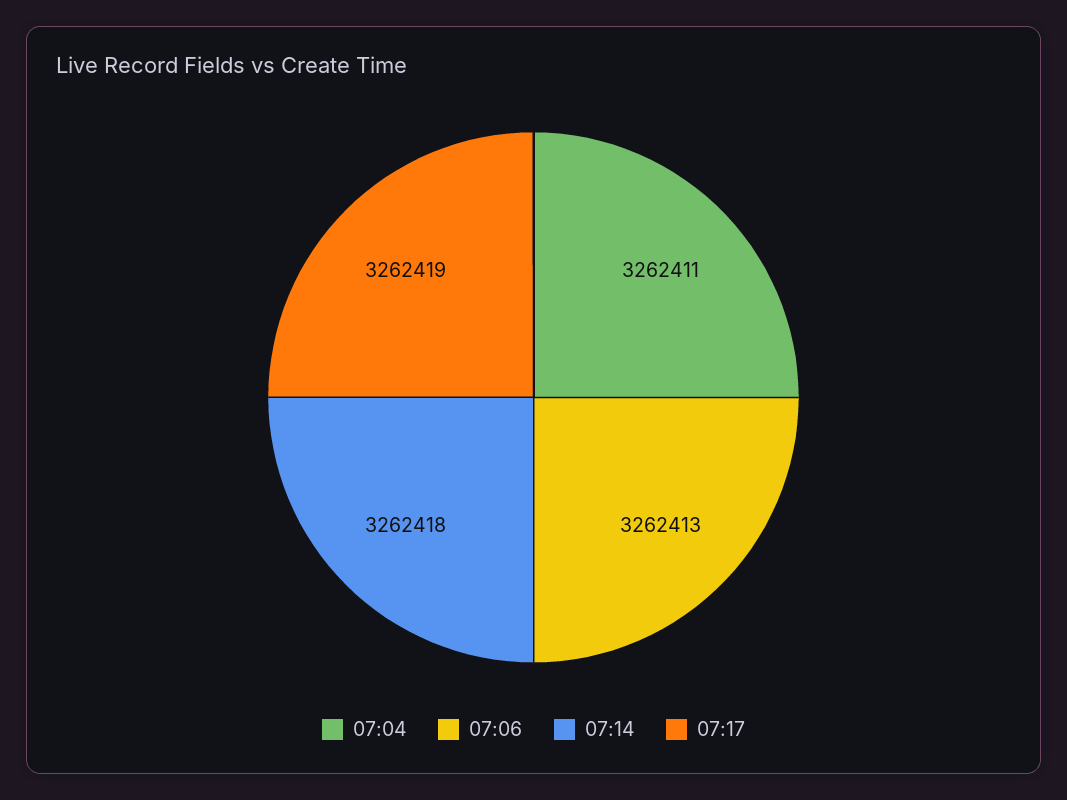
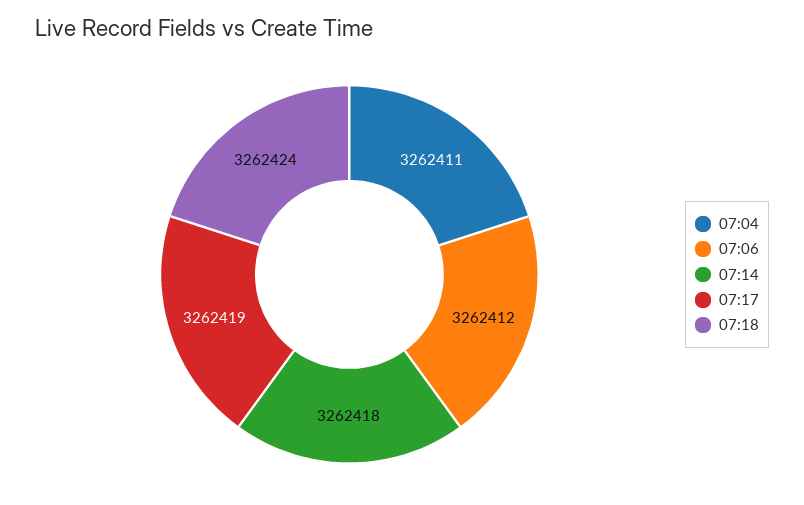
07:06: 3262413 -> 3262412
07:18: none -> 3262424

